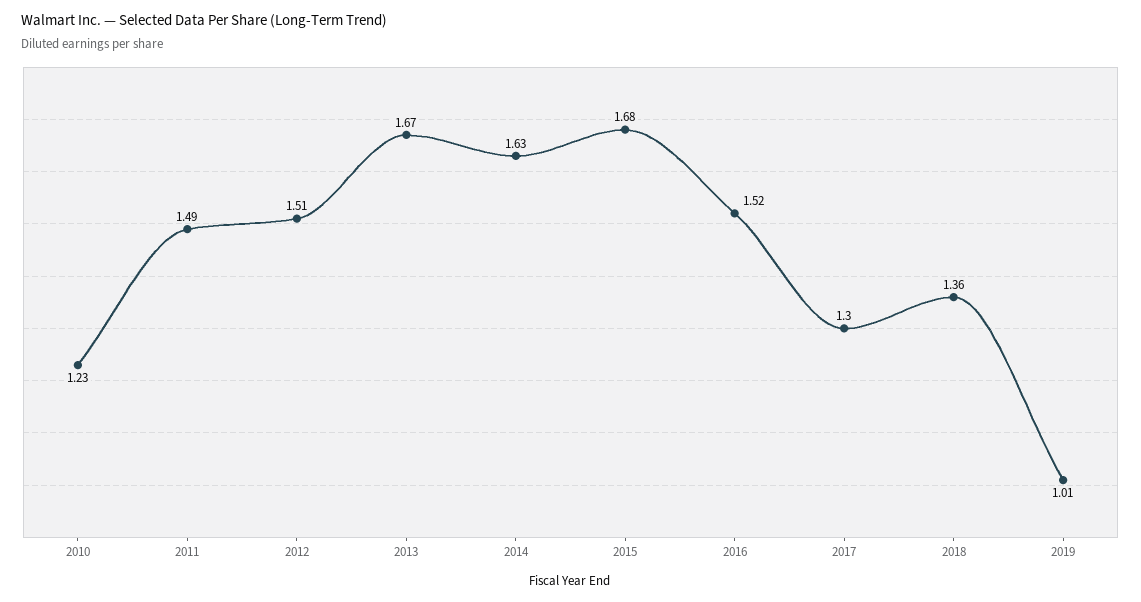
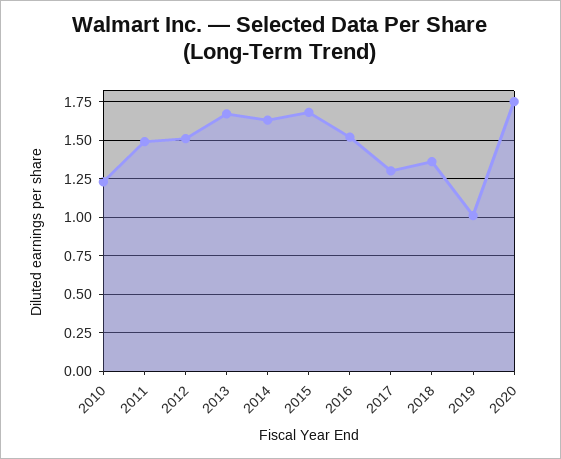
2020: none -> 1.75

